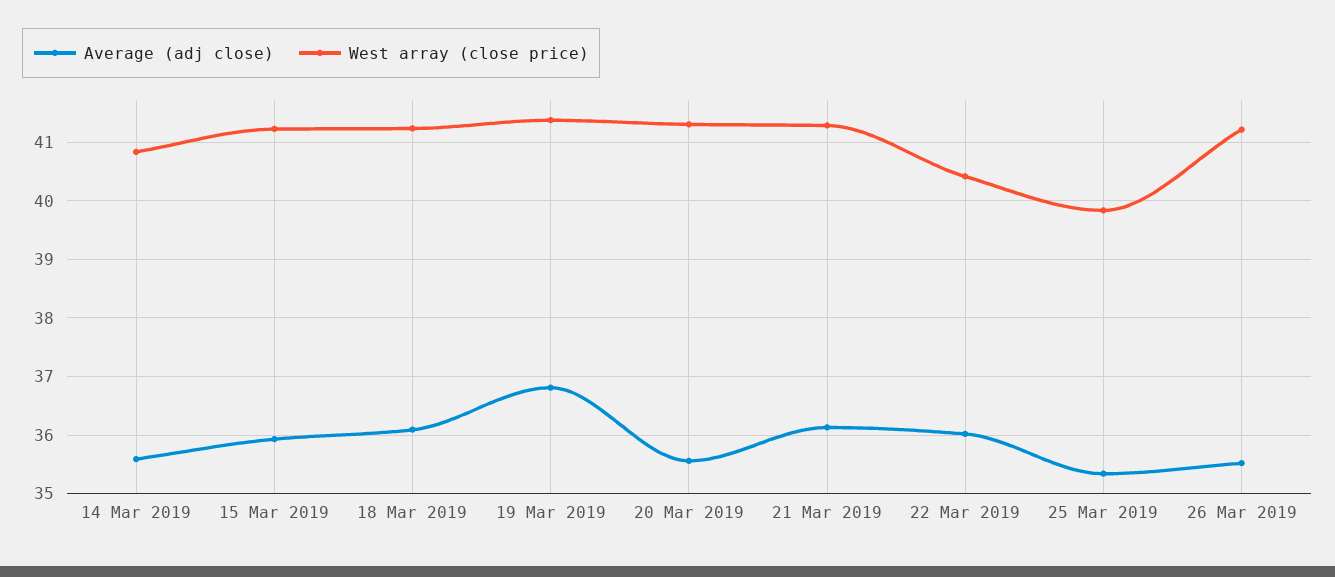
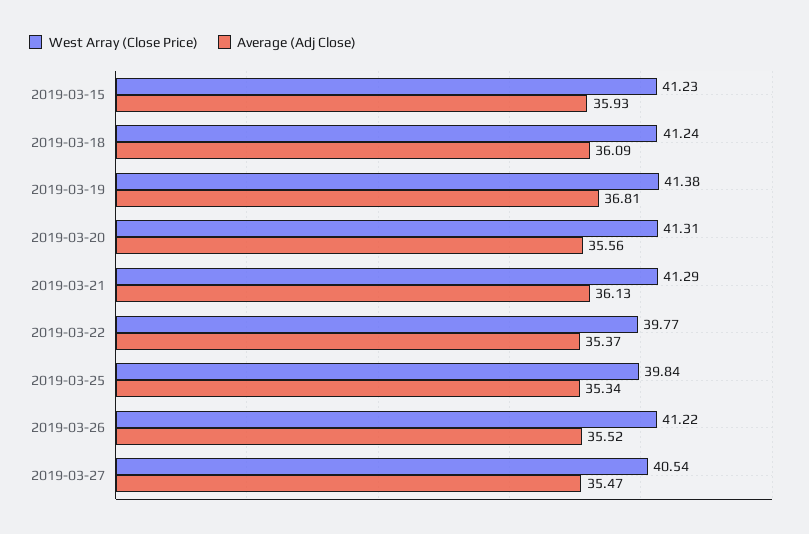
Average (adj close), 14 Mar 2019: 35.6 -> none
West array (close price), 14 Mar 2019: 40.8 -> none
Average (adj close), 22 Mar 2019: 36 -> 35.37
West array (close price), 22 Mar 2019: 40.4 -> 39.77
West array (close price), 2019-03-27: none -> 40.54
Average (adj close), 2019-03-27: none -> 35.47

